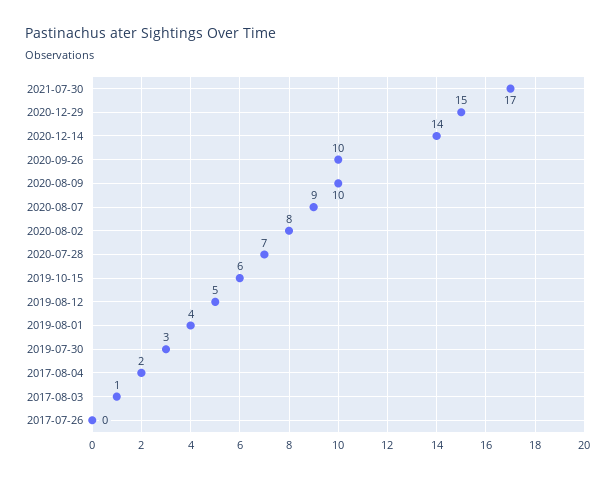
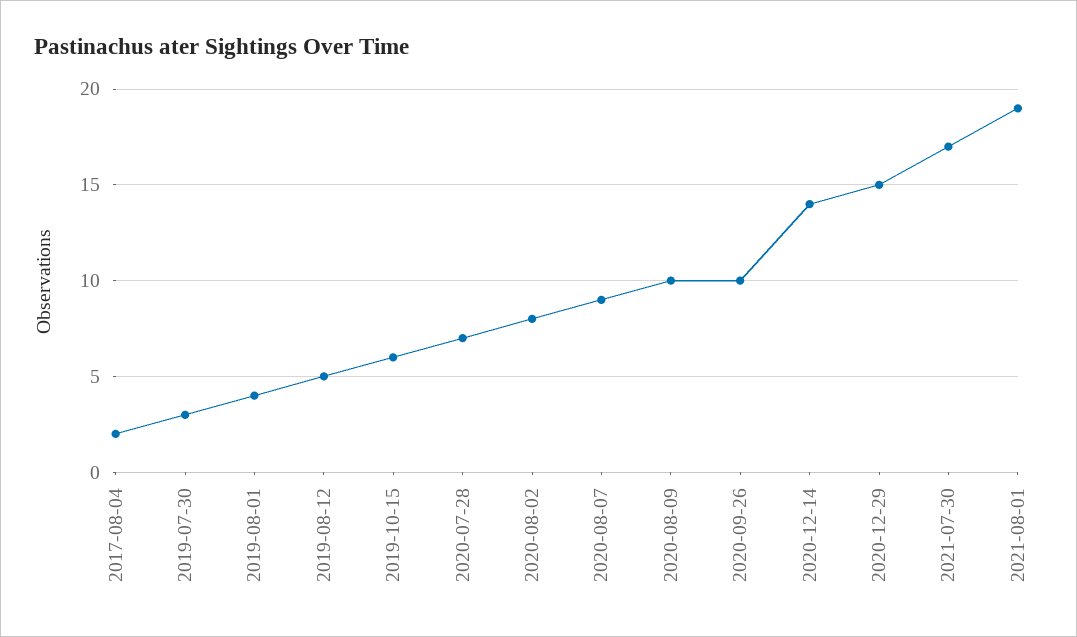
2017-08-03: 1 -> none
2017-07-26: 0 -> none
2021-08-01: none -> 19

